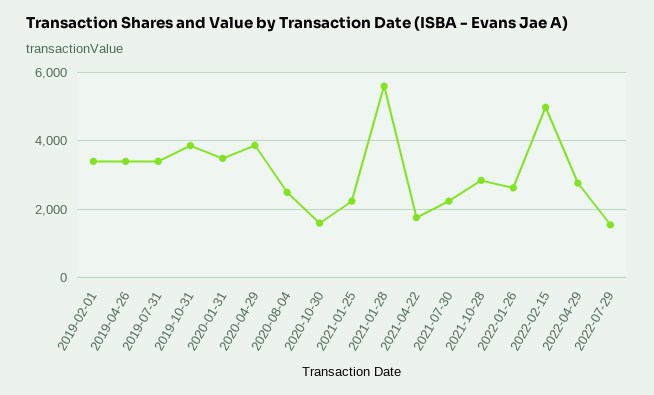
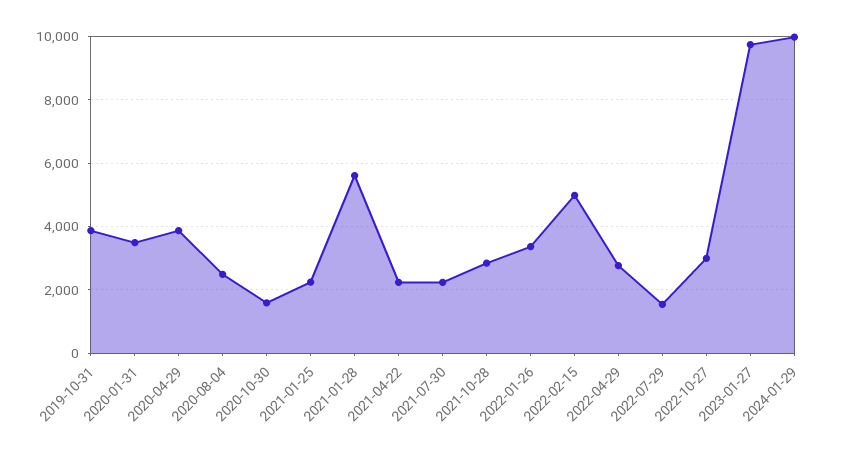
2019-02-01: 3400 -> none
2019-04-26: 3400 -> none
2019-07-31: 3400 -> none
2021-04-22: 1800 -> 2200
2022-01-26: 2600 -> 3400
2022-10-27: none -> 3000
2023-01-27: none -> 9800
2024-01-29: none -> 10000

